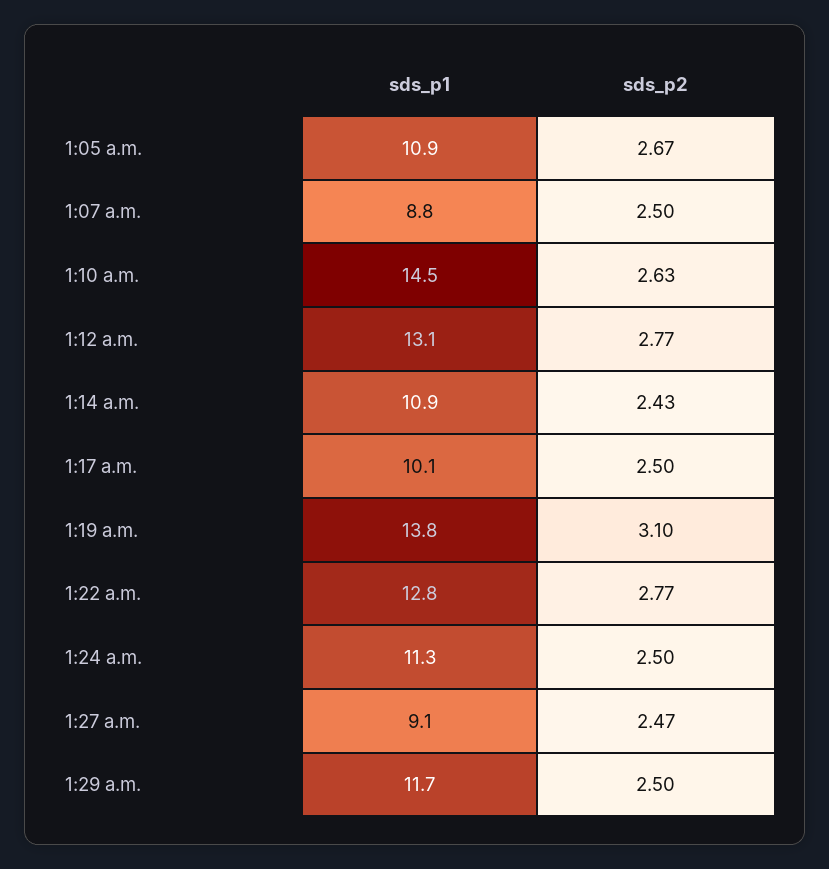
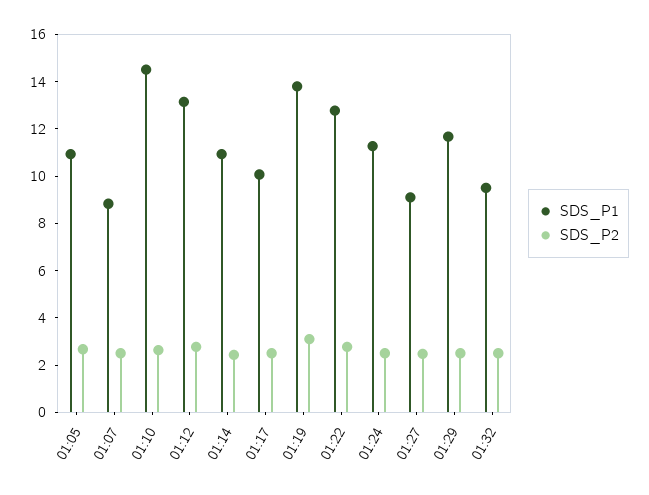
sds_p1, 01:32: none -> 9.5
sds_p2, 01:32: none -> 2.5

